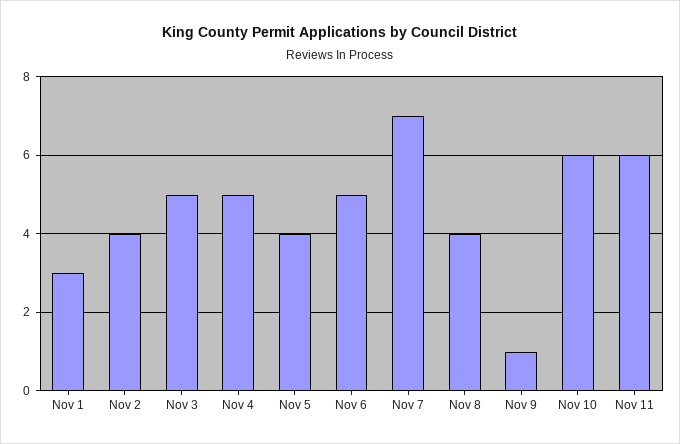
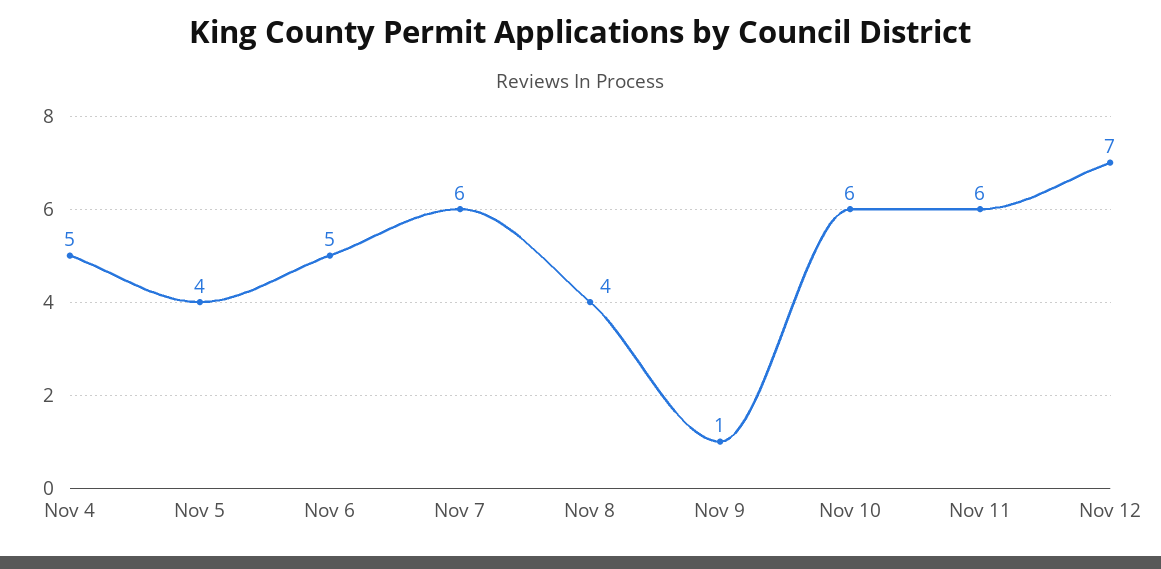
Nov 1: 3 -> none
Nov 2: 4 -> none
Nov 3: 5 -> none
Nov 7: 7 -> 6
Nov 12: none -> 7

